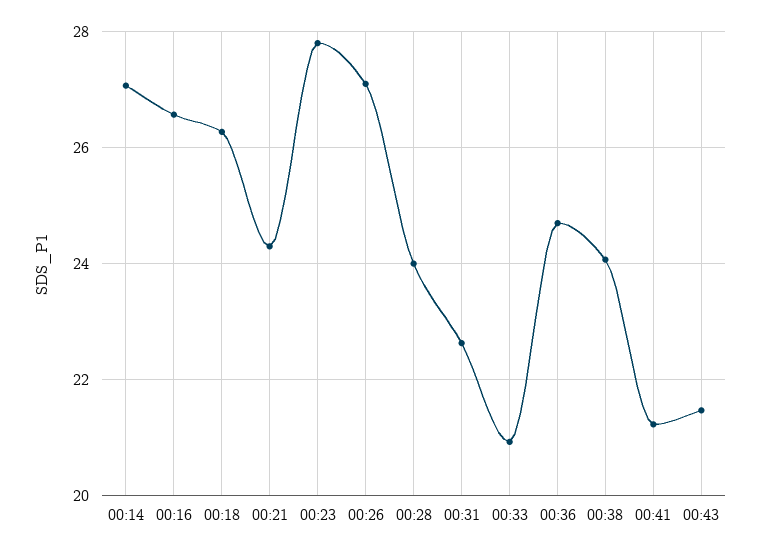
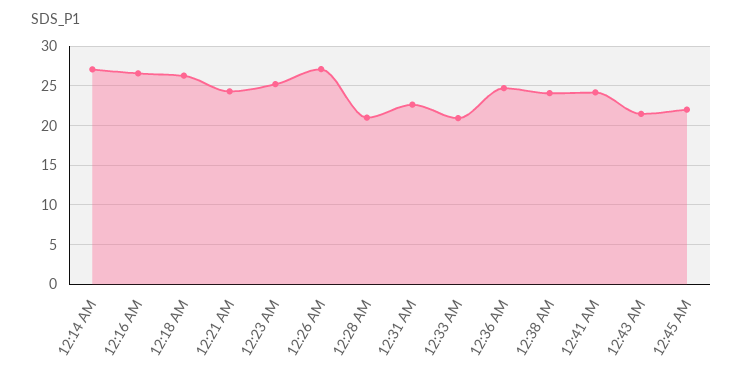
00:23: 27.8 -> 25
00:28: 24 -> 21
00:41: 21.2 -> 24
12:45 AM: none -> 22

